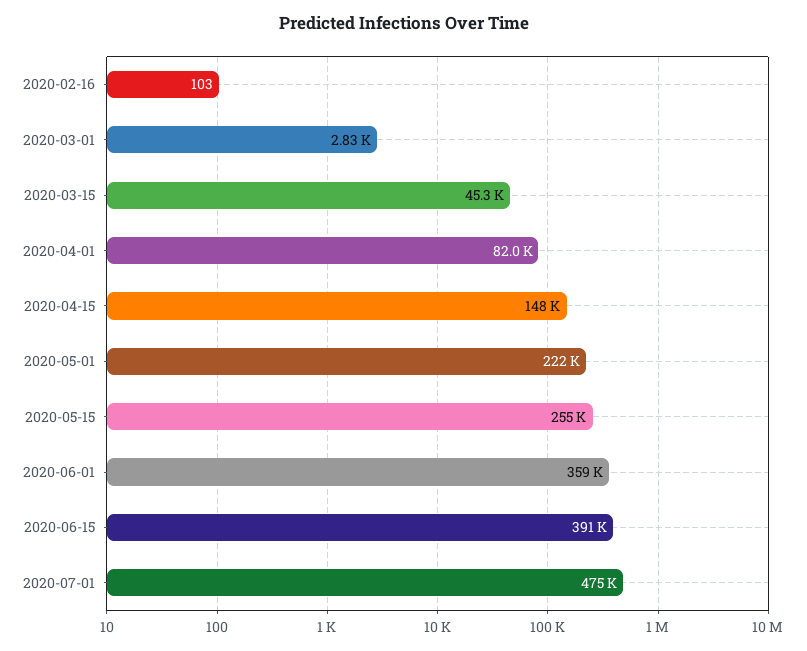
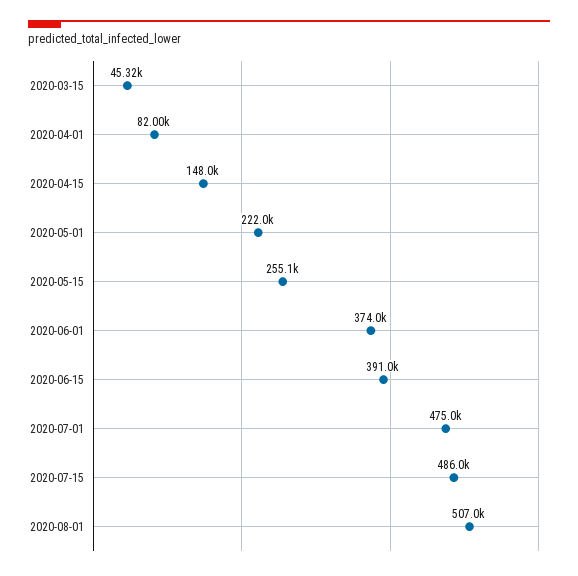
2020-02-16: 103 -> none
2020-03-01: 2830 -> none
2020-06-01: 359000 -> 374000
2020-07-15: none -> 486000
2020-08-01: none -> 507000

